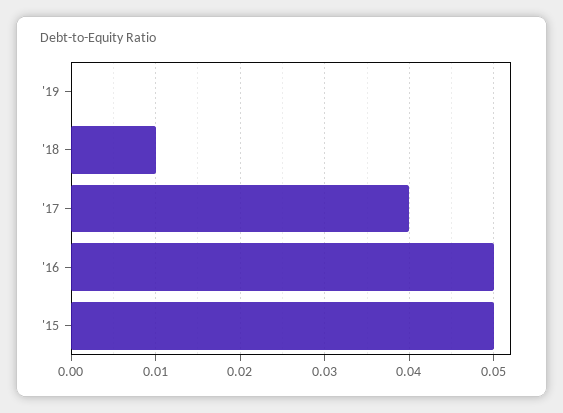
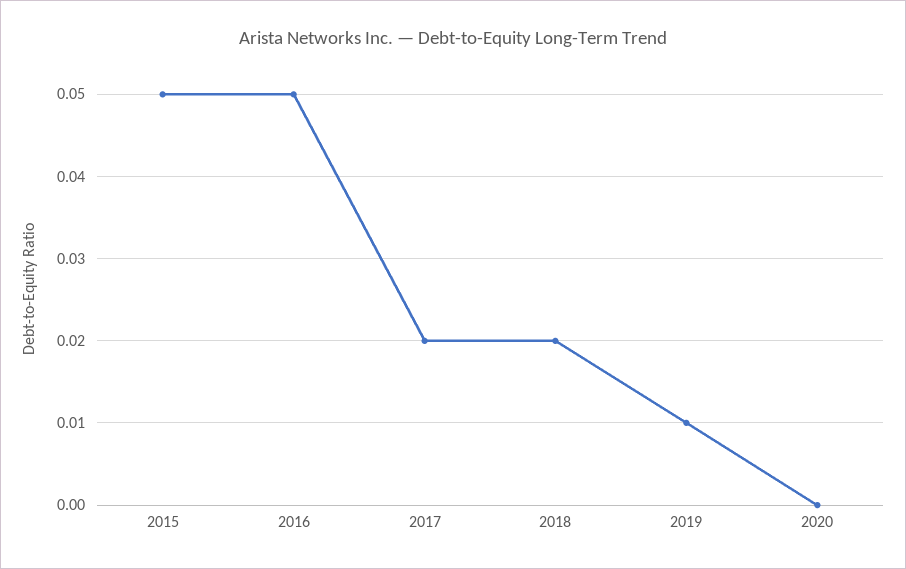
'19: 0 -> 0.01
'18: 0.01 -> 0.02
'17: 0.04 -> 0.02
2020: none -> 0

